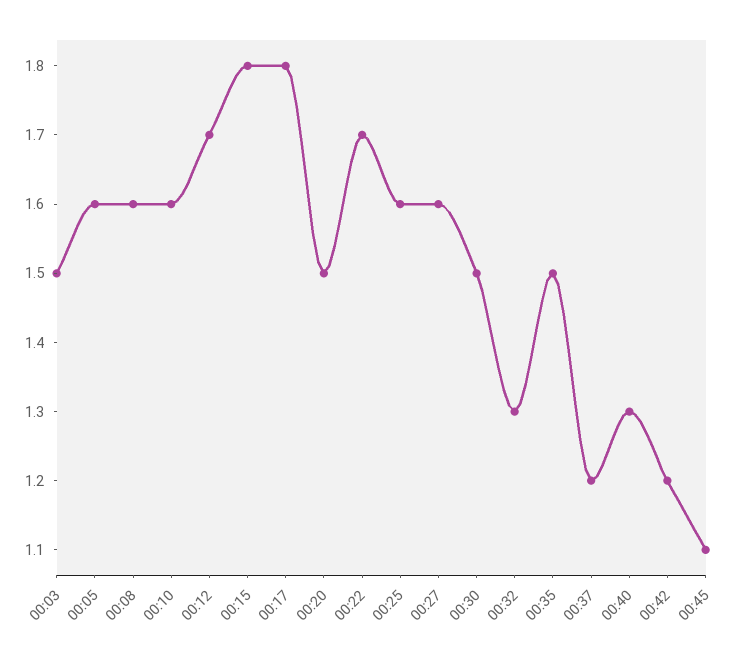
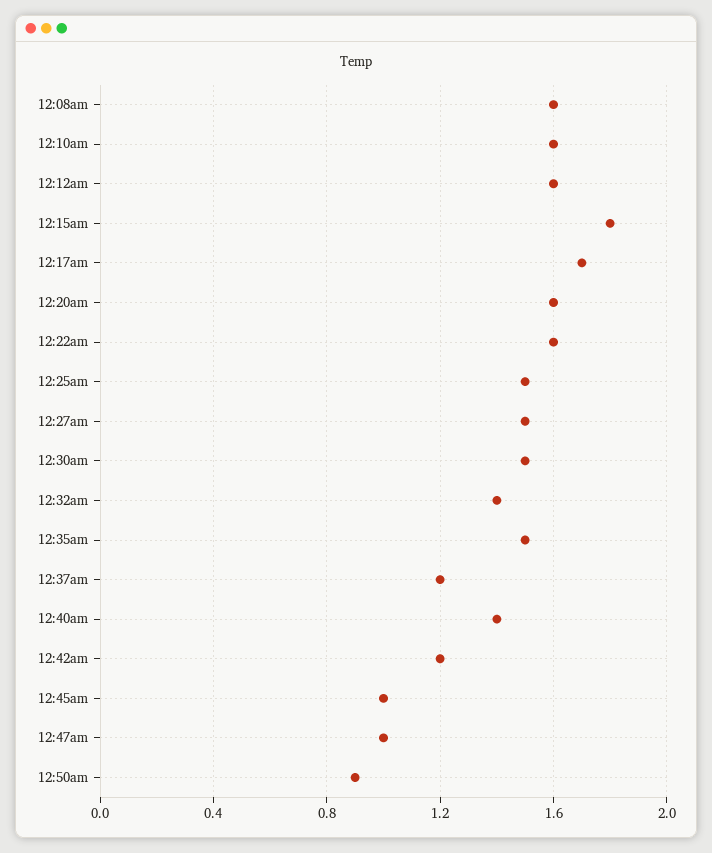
00:03: 1.5 -> none
00:05: 1.6 -> none
00:12: 1.7 -> 1.6
00:17: 1.8 -> 1.7
00:20: 1.5 -> 1.6
00:22: 1.7 -> 1.6
00:25: 1.6 -> 1.5
00:27: 1.6 -> 1.5
00:32: 1.3 -> 1.4
00:40: 1.3 -> 1.4
00:45: 1.1 -> 1
12:47am: none -> 1
12:50am: none -> 0.9

